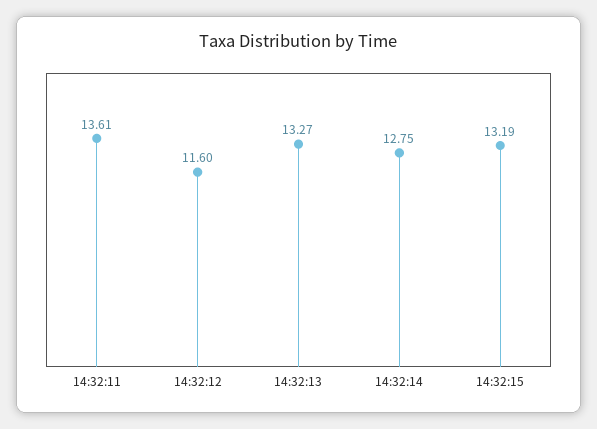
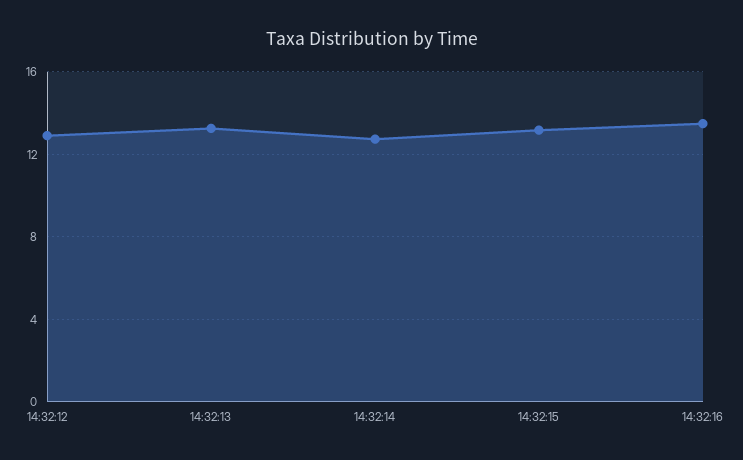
14:32:11: 13.61 -> none
14:32:12: 11.6 -> 13
14:32:16: none -> 13.5

